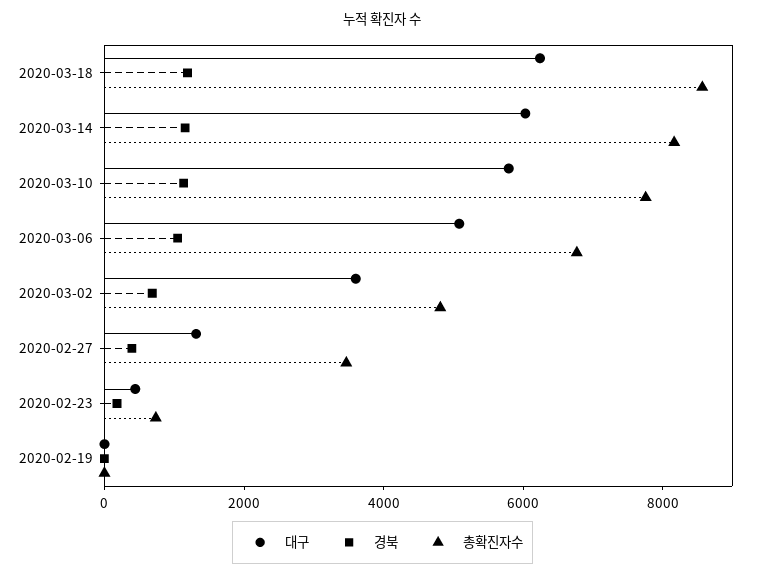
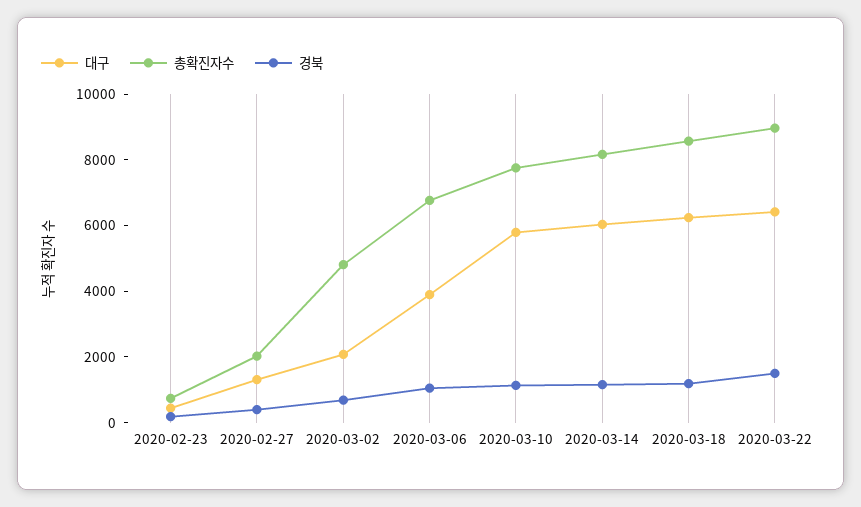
대구, 2020-03-06: 5000 -> 4000
대구, 2020-03-02: 3500 -> 2000
총확진자수, 2020-02-27: 3500 -> 2000
대구, 2020-02-19: 0 -> none
경북, 2020-02-19: 0 -> none
총확진자수, 2020-02-19: 0 -> none
대구, 2020-03-22: none -> 6500
총확진자수, 2020-03-22: none -> 9000
경북, 2020-03-22: none -> 1500

